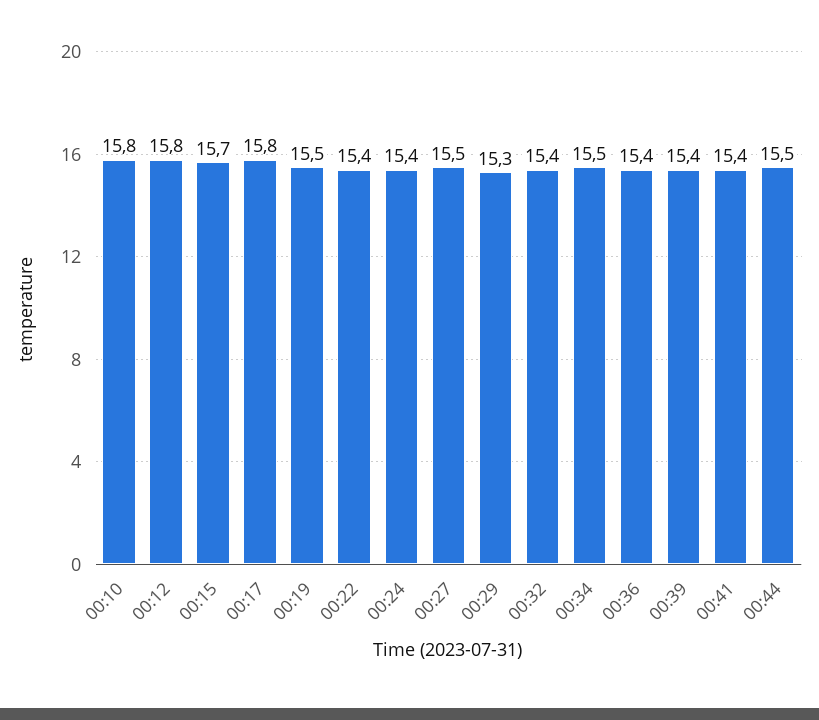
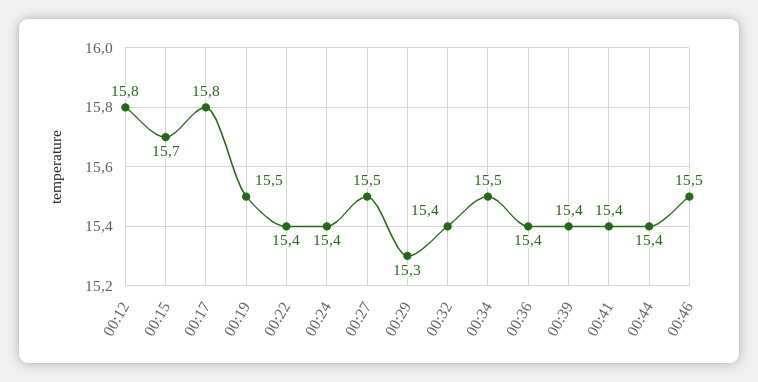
00:10: 15.8 -> none
00:44: 15.5 -> 15.4
00:46: none -> 15.5

